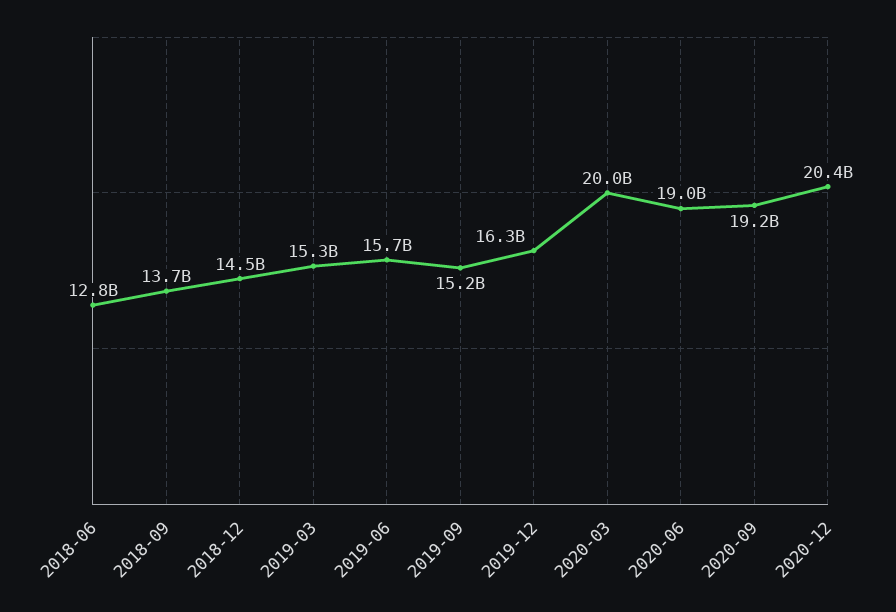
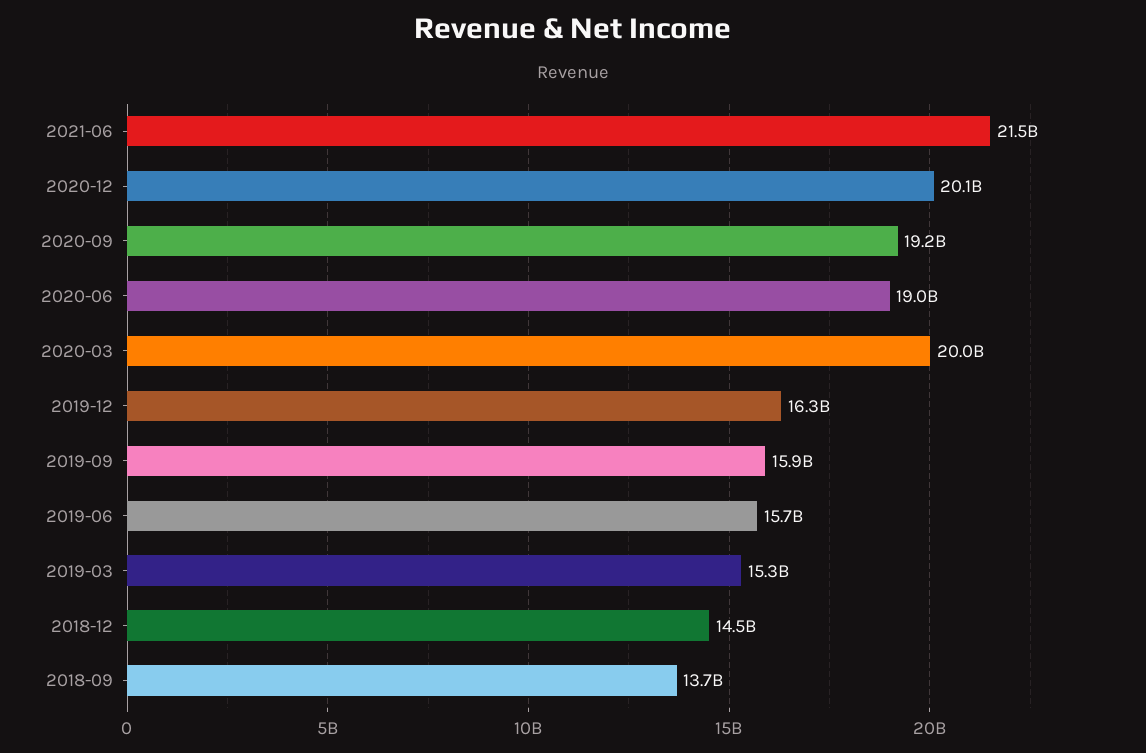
2018-06: 12800000000 -> none
2019-09: 15200000000 -> 15900000000
2020-12: 20400000000 -> 20100000000
2021-06: none -> 21500000000

